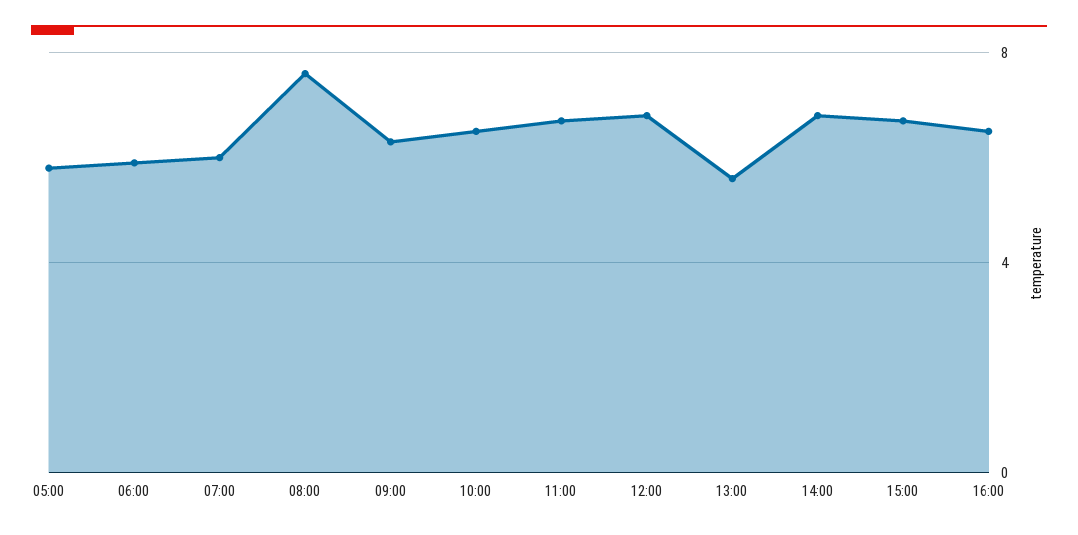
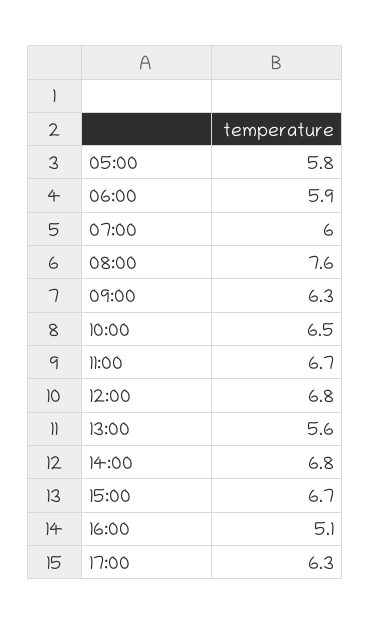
16:00: 6.5 -> 5.1
17:00: none -> 6.3

